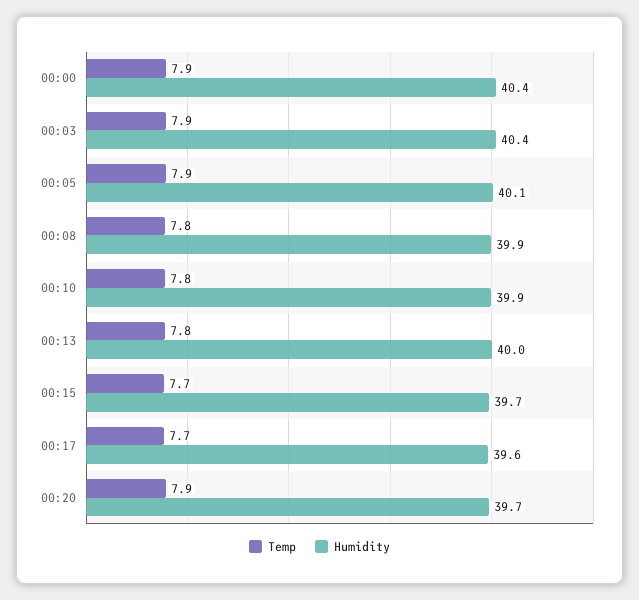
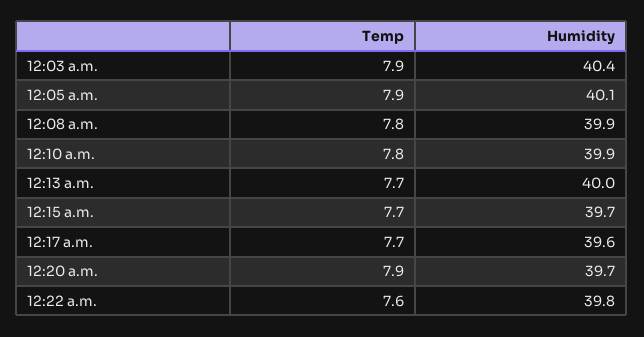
Temp, 00:00: 7.9 -> none
Humidity, 00:00: 40.4 -> none
Temp, 00:13: 7.8 -> 7.7
Temp, 12:22 a.m.: none -> 7.6
Humidity, 12:22 a.m.: none -> 39.8

